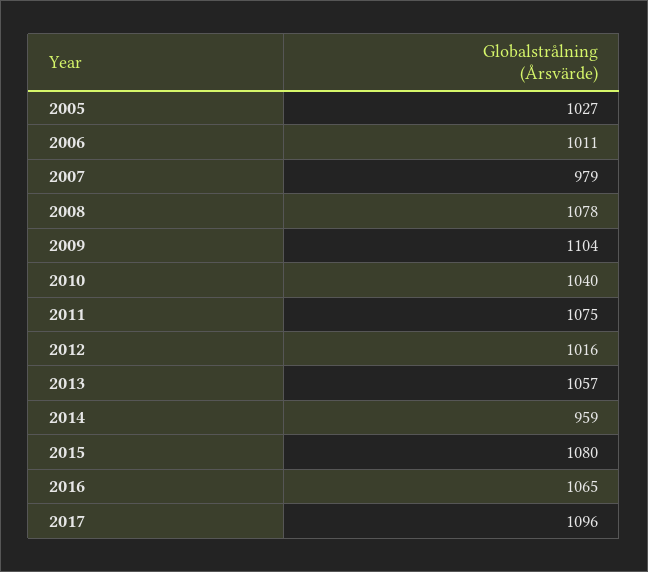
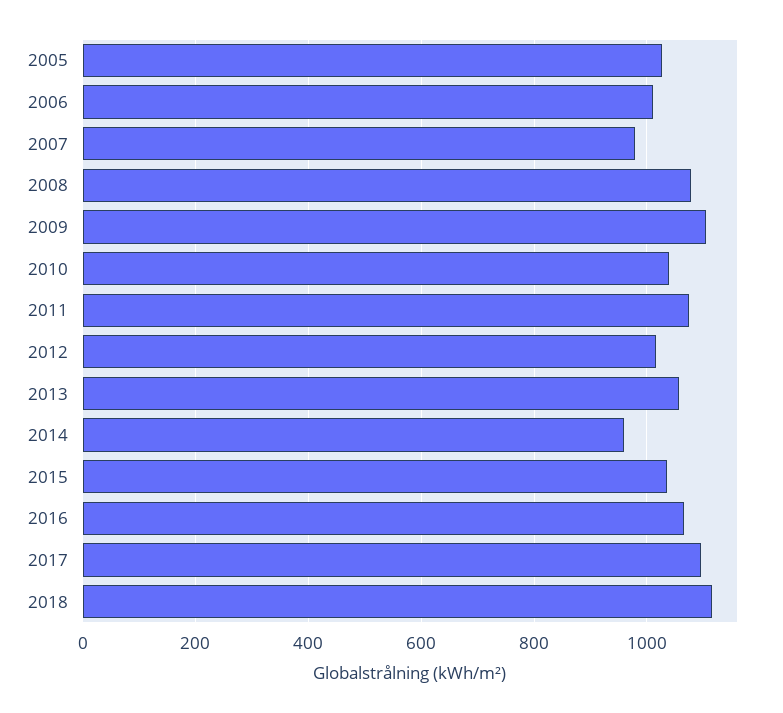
2015: 1080 -> 1040
2018: none -> 1120

